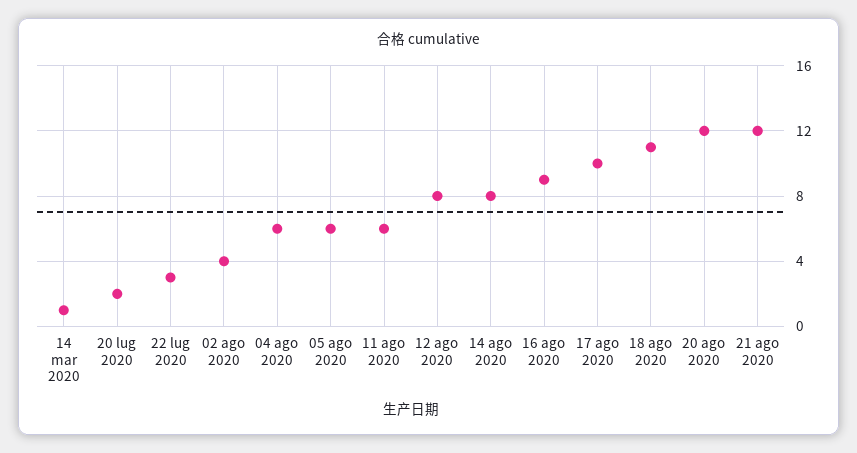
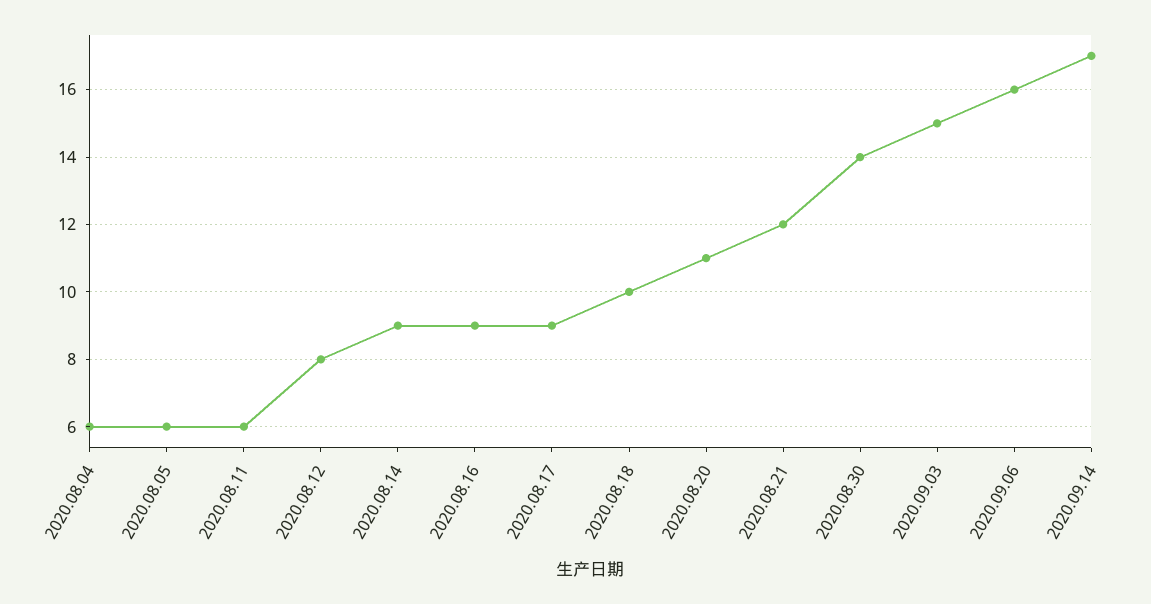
14 mar 2020: 1 -> none
20 lug 2020: 2 -> none
22 lug 2020: 3 -> none
02 ago 2020: 4 -> none
14 ago 2020: 8 -> 9
17 ago 2020: 10 -> 9
18 ago 2020: 11 -> 10
20 ago 2020: 12 -> 11
2020.08.30: none -> 14
2020.09.03: none -> 15
2020.09.06: none -> 16
2020.09.14: none -> 17

